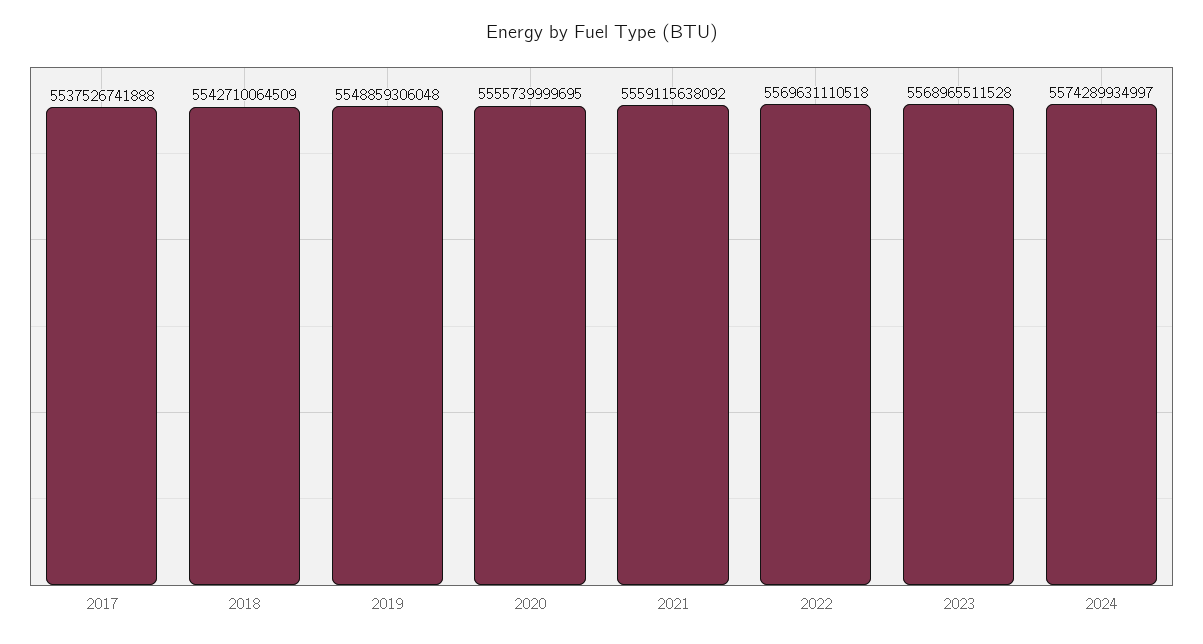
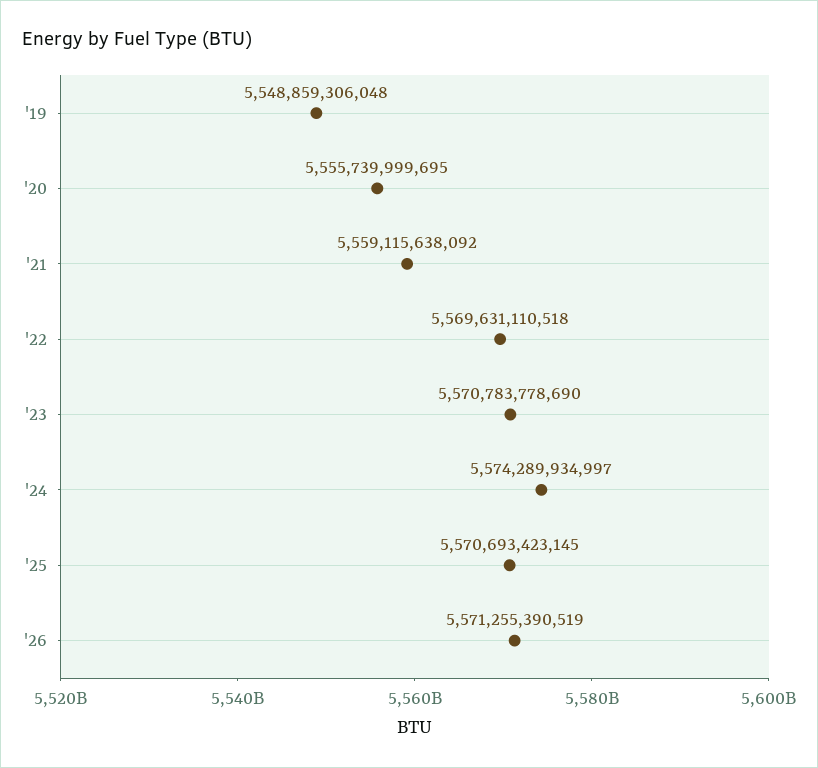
2017: 5537526741888 -> none
2018: 5542710064509 -> none
2023: 5568965511528 -> 5570783778690
'25: none -> 5570693423145
'26: none -> 5571255390519

